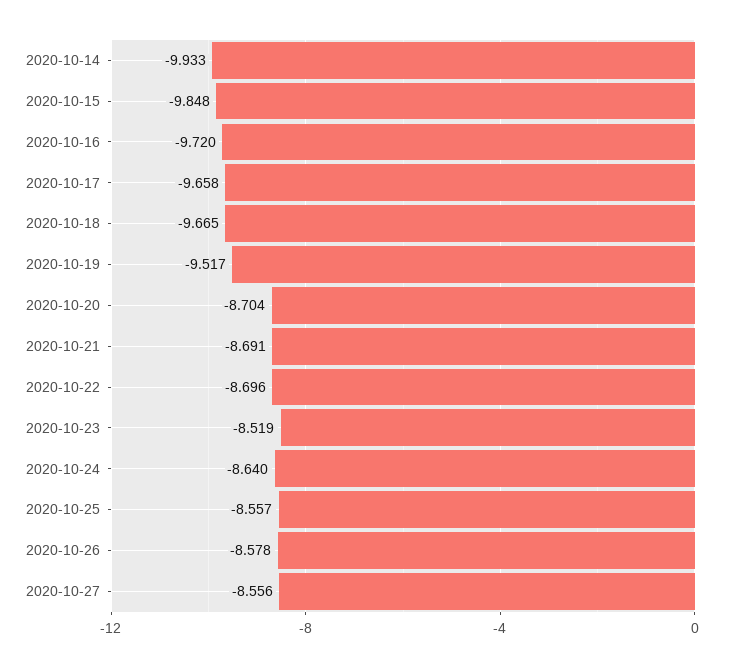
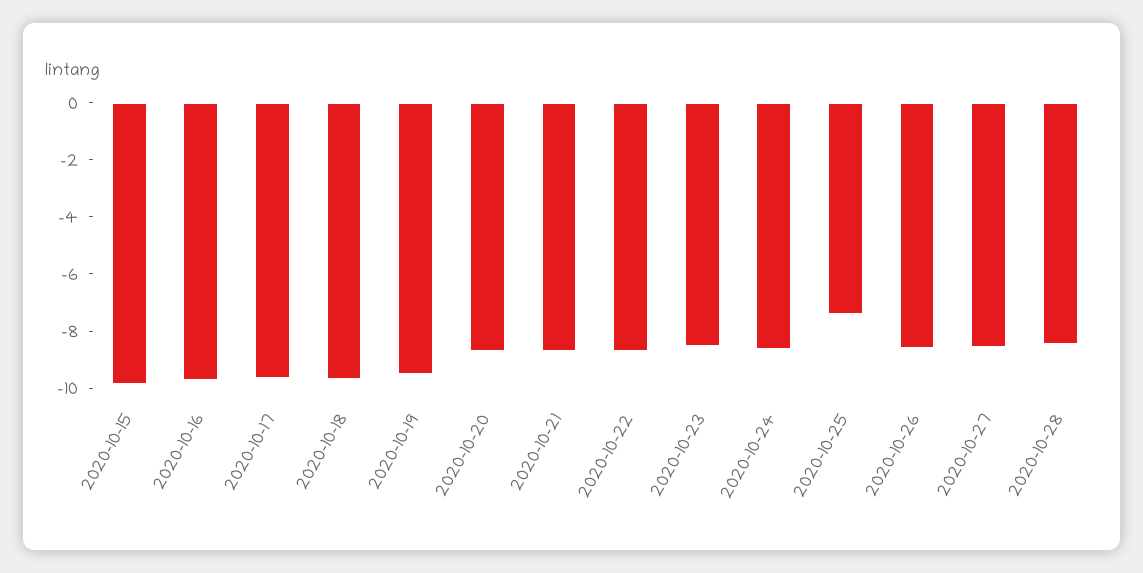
2020-10-14: -9.933 -> none
2020-10-25: -8.557 -> -7.5
2020-10-28: none -> -8.5

